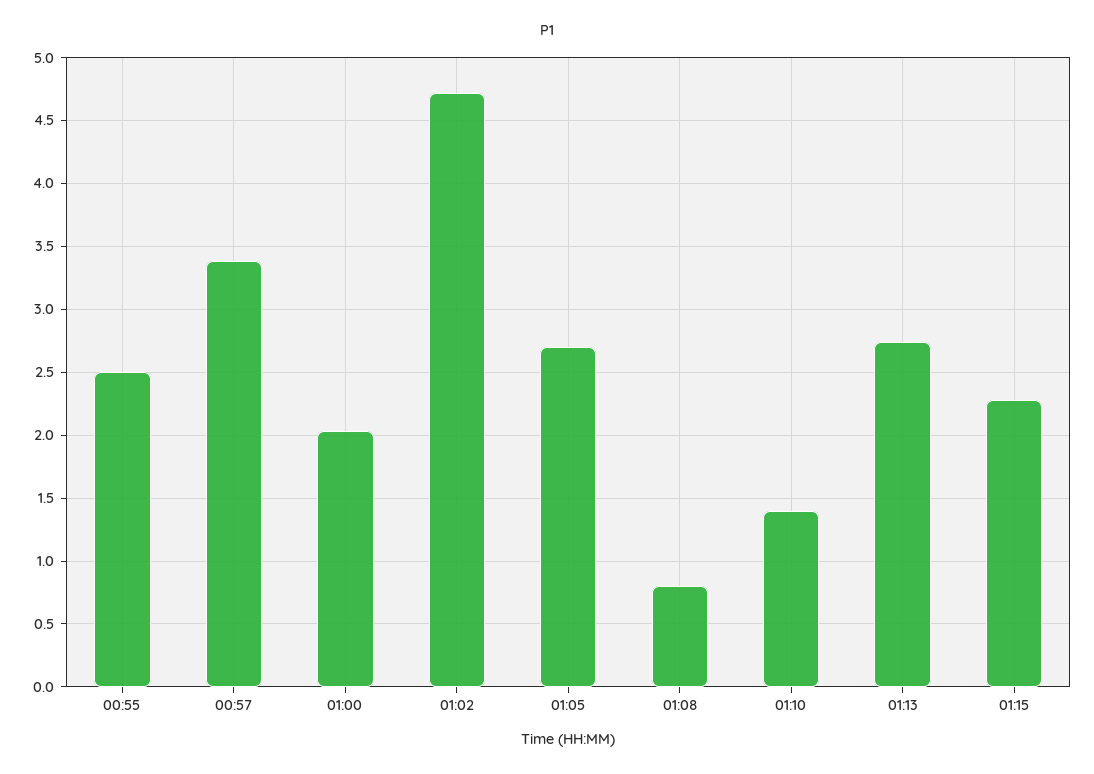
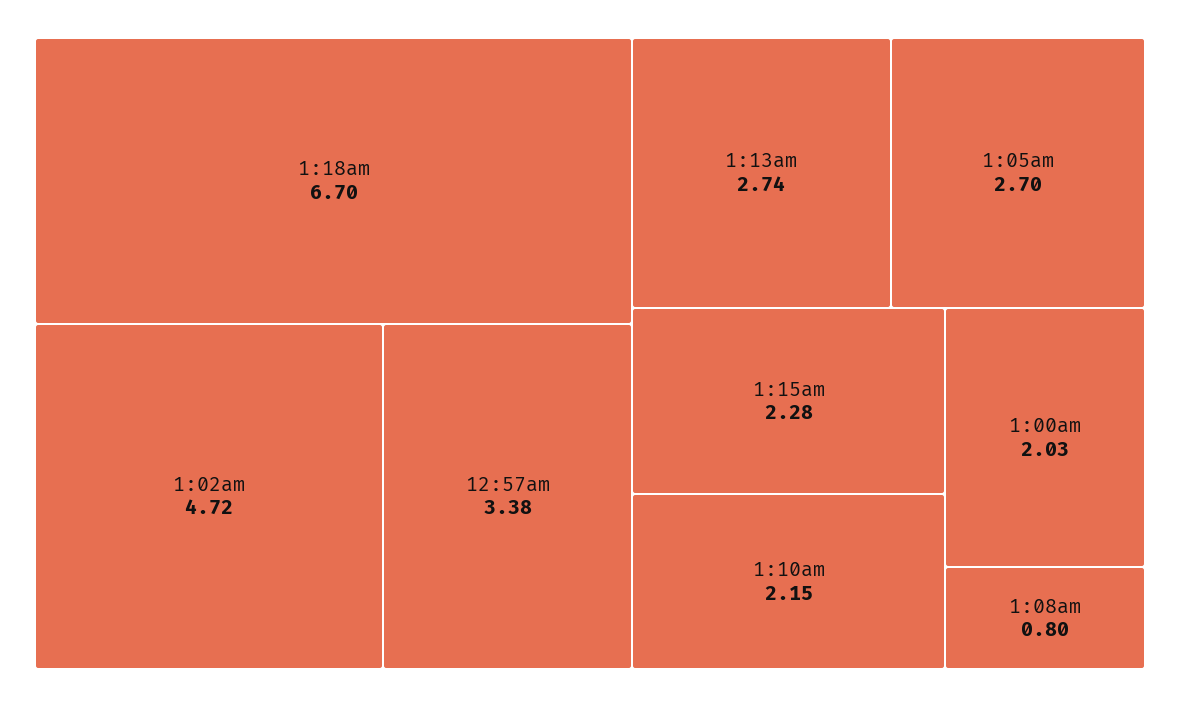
00:55: 2.5 -> none
01:10: 1.4 -> 2.15
1:18am: none -> 6.7

